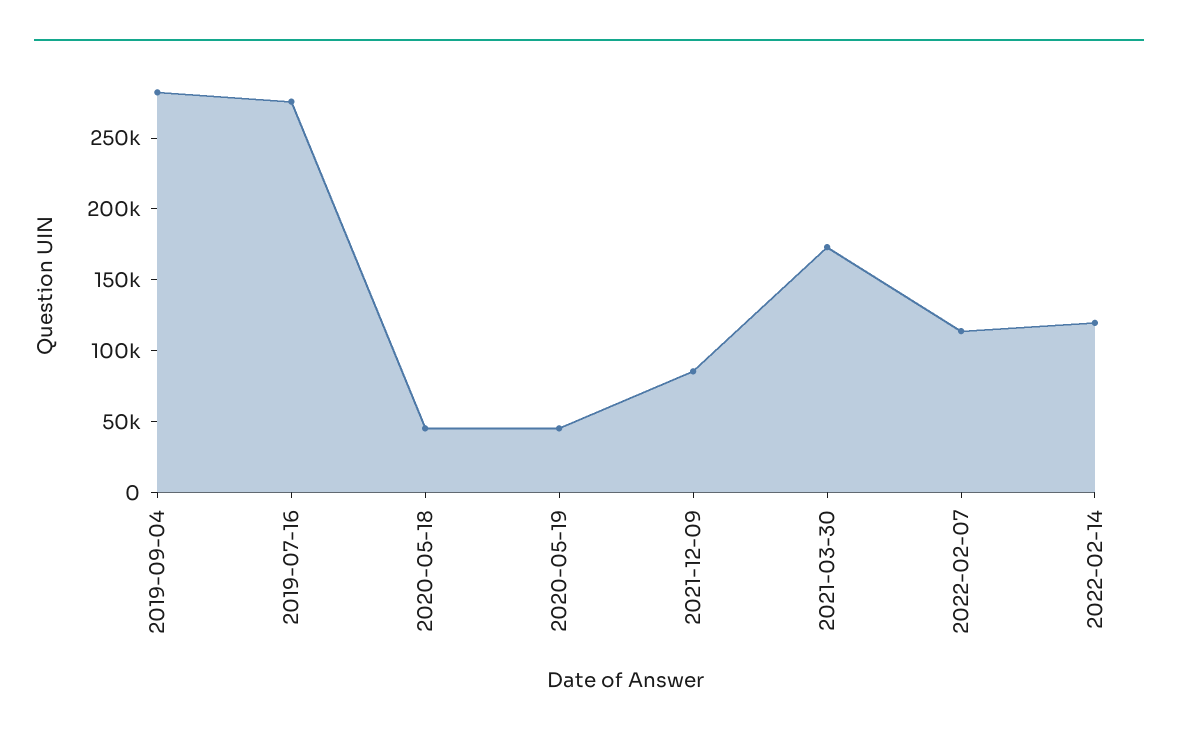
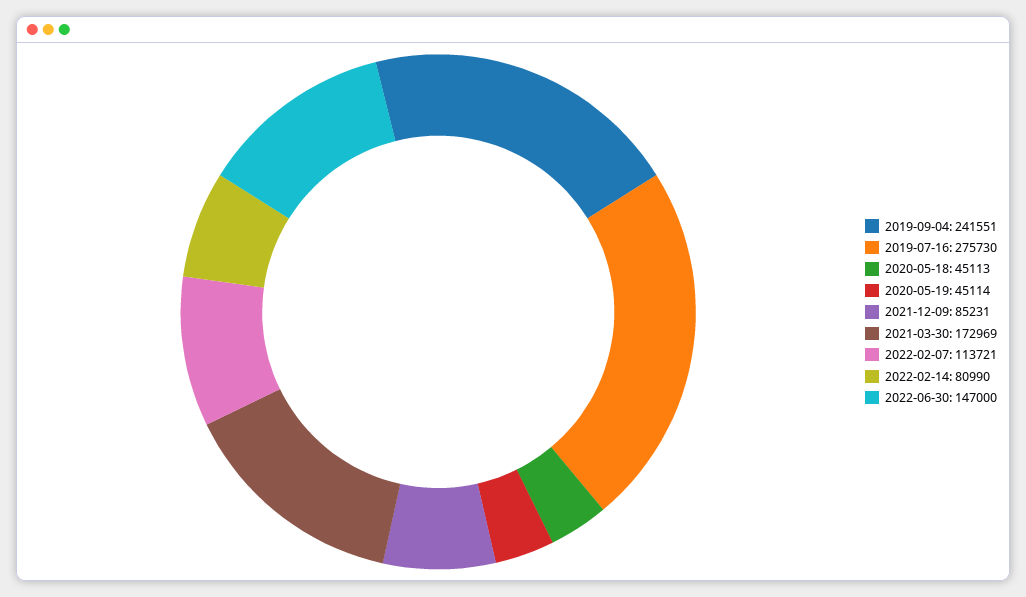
2019-09-04: 280000 -> 241551
2022-02-14: 120000 -> 80990
2022-06-30: none -> 147000

